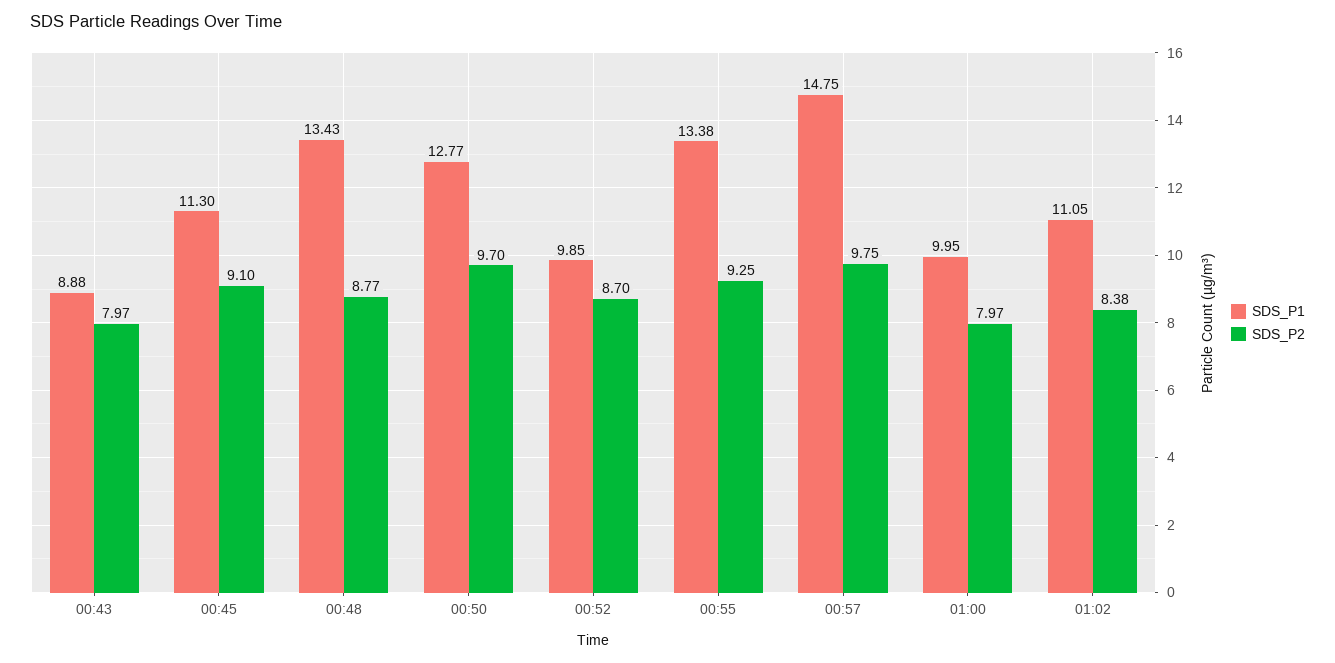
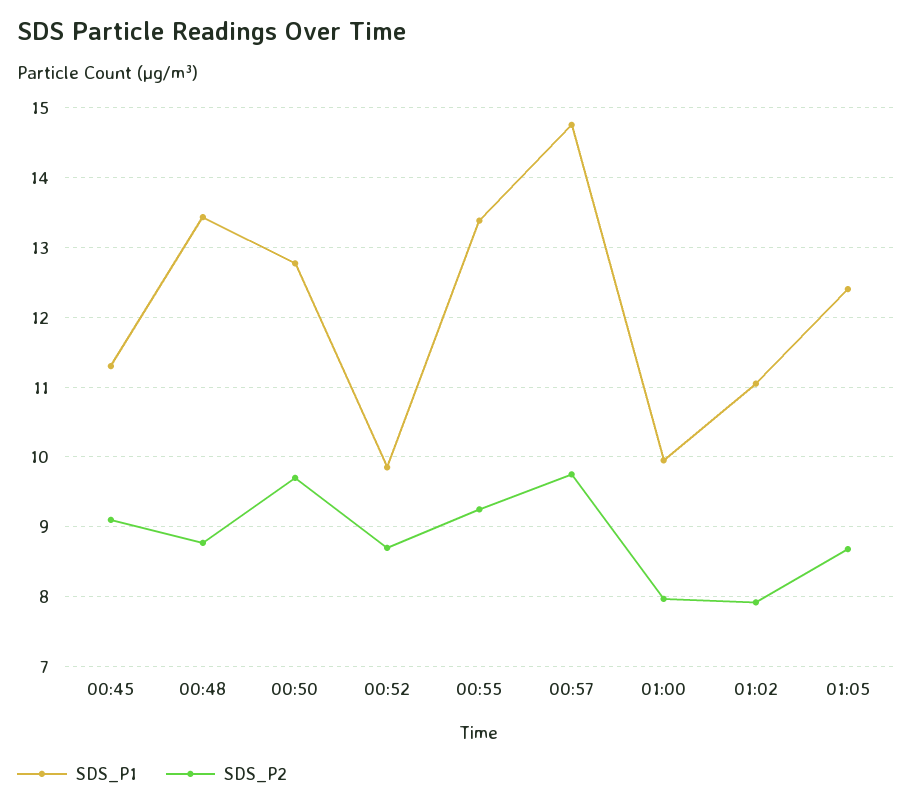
SDS_P1, 00:43: 8.88 -> none
SDS_P2, 00:43: 7.97 -> none
SDS_P2, 01:02: 8.38 -> 7.9
SDS_P1, 01:05: none -> 12.4
SDS_P2, 01:05: none -> 8.7

